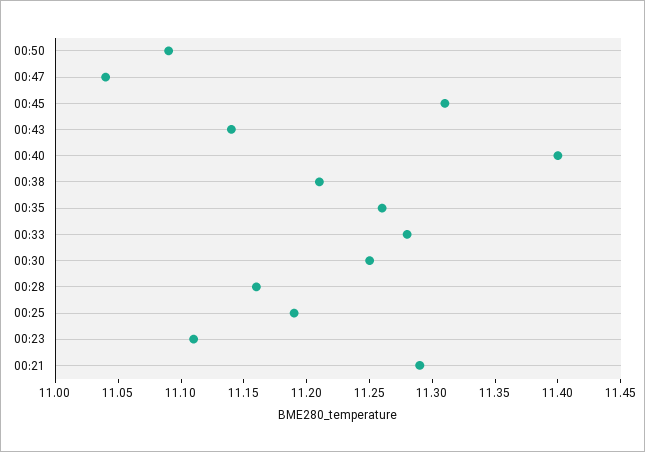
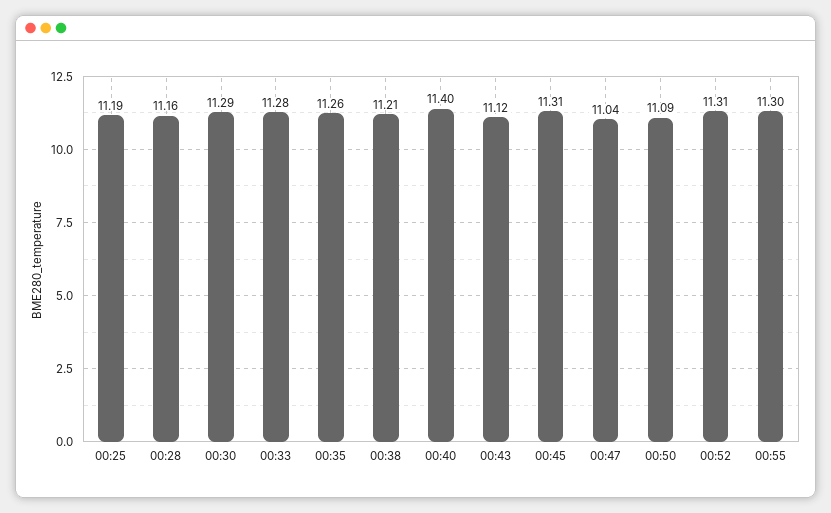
00:43: 11.14 -> 11.12
00:30: 11.25 -> 11.29
00:23: 11.11 -> none
00:21: 11.29 -> none
00:52: none -> 11.31
00:55: none -> 11.3

